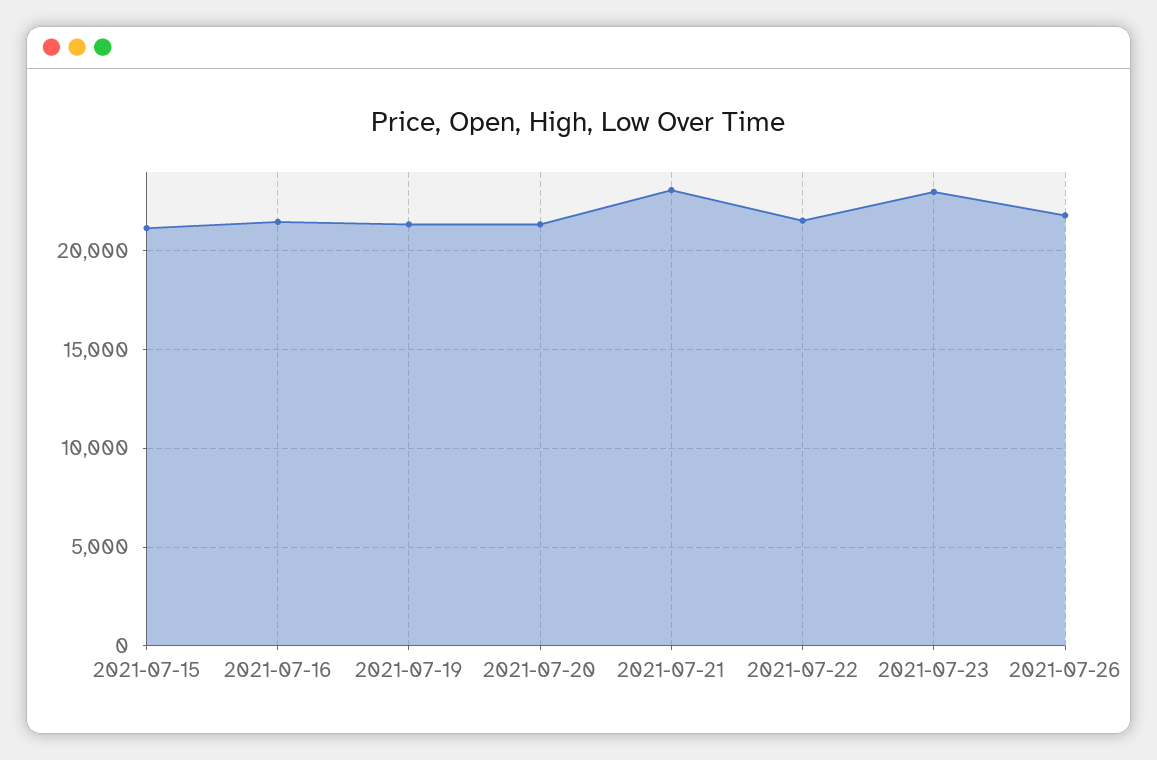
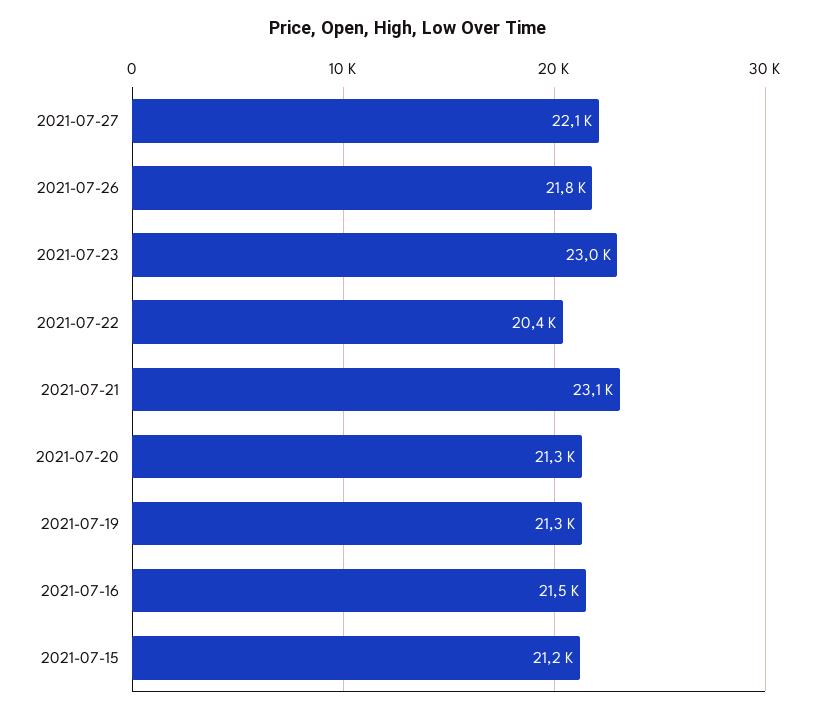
2021-07-22: 21500 -> 20400
2021-07-27: none -> 22100

